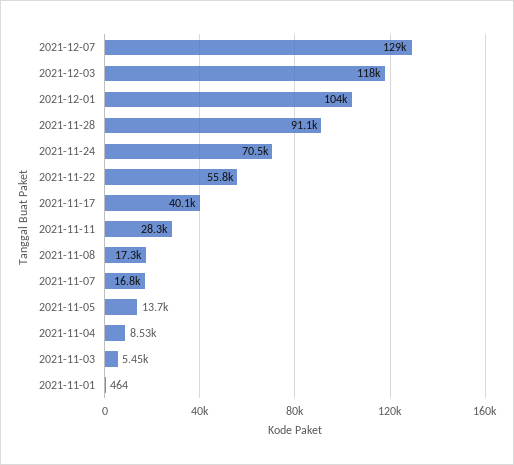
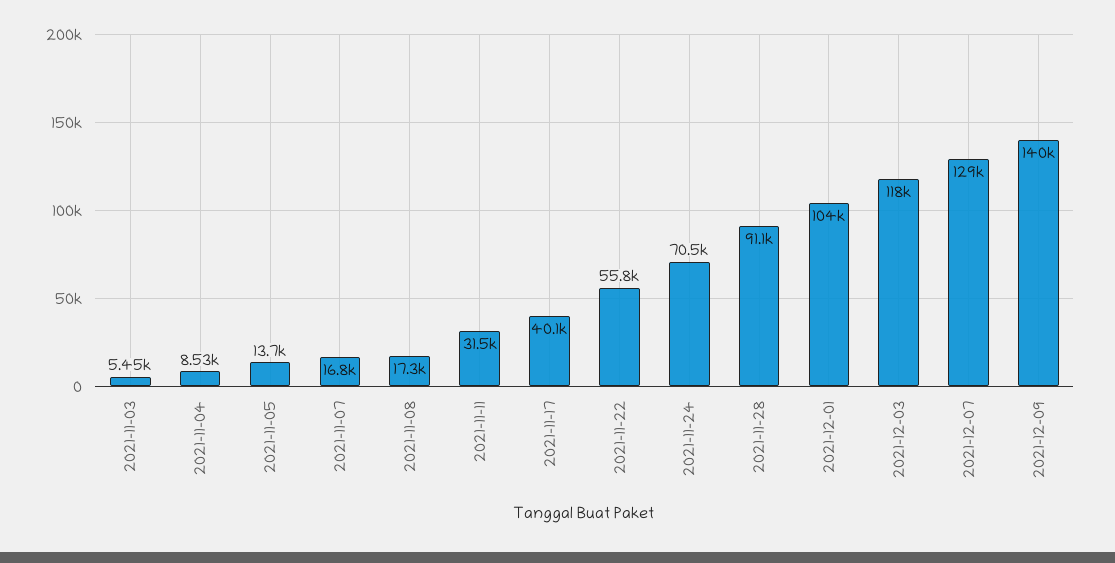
2021-11-11: 28300 -> 31500
2021-11-01: 464 -> none
2021-12-09: none -> 140000

